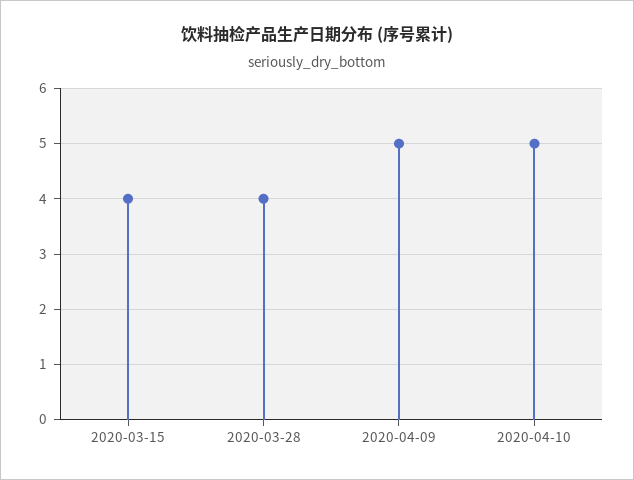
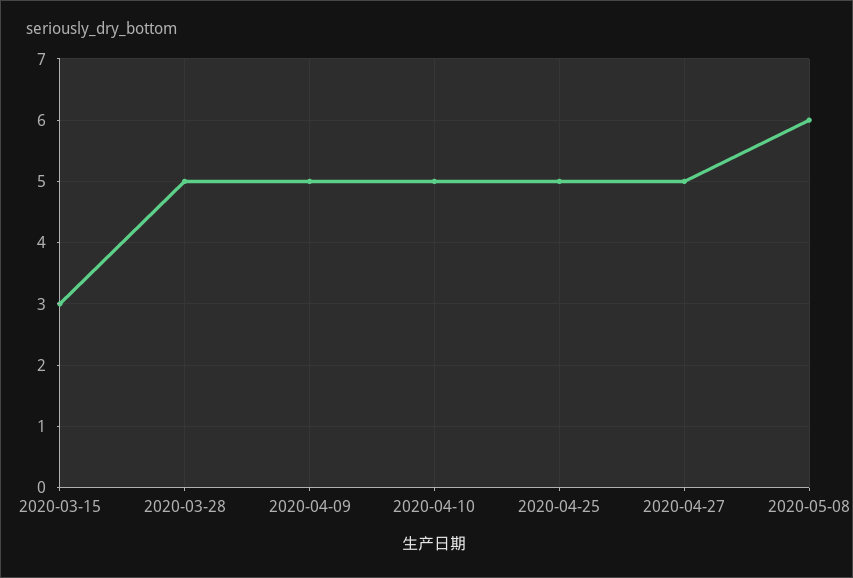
2020-03-15: 4 -> 3
2020-03-28: 4 -> 5
2020-04-25: none -> 5
2020-04-27: none -> 5
2020-05-08: none -> 6

